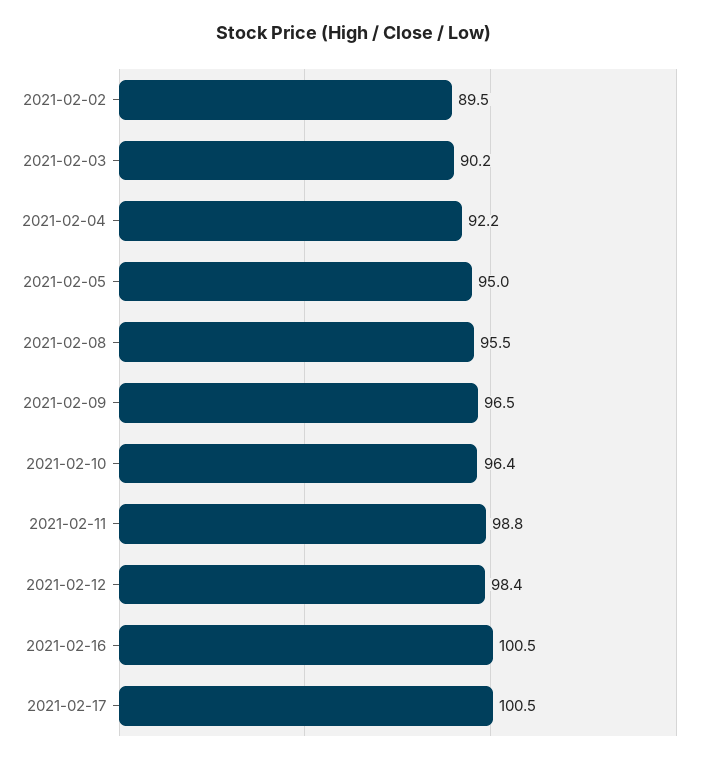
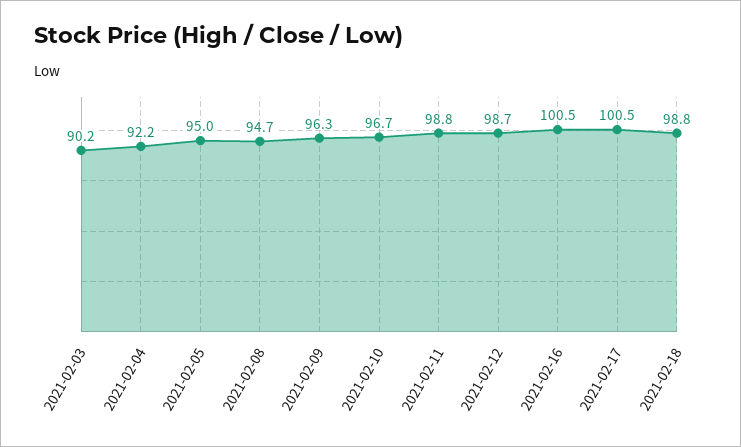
2021-02-02: 89.5 -> none
2021-02-08: 95.5 -> 94.7
2021-02-09: 96.5 -> 96.3
2021-02-10: 96.4 -> 96.7
2021-02-12: 98.4 -> 98.7
2021-02-18: none -> 98.8

